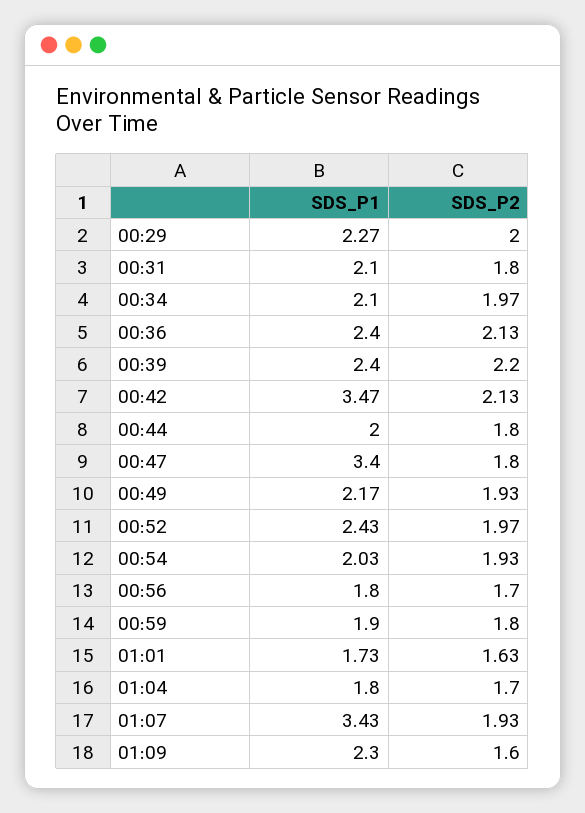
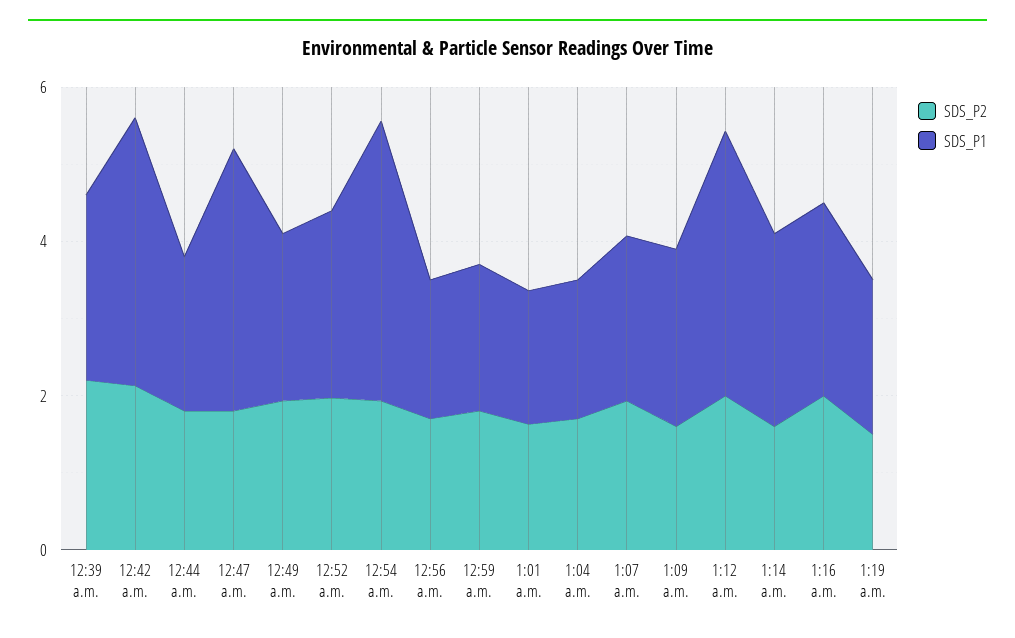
SDS_P1, 00:29: 2.27 -> none
SDS_P2, 00:29: 2 -> none
SDS_P1, 00:31: 2.1 -> none
SDS_P2, 00:31: 1.8 -> none
SDS_P1, 00:34: 2.1 -> none
SDS_P2, 00:34: 1.97 -> none
SDS_P1, 00:36: 2.4 -> none
SDS_P2, 00:36: 2.13 -> none
SDS_P1, 00:54: 2.03 -> 3.5
SDS_P1, 01:07: 3.43 -> 2
SDS_P2, 1:12 a.m.: none -> 2
SDS_P1, 1:12 a.m.: none -> 3.5
SDS_P2, 1:14 a.m.: none -> 1.5
SDS_P1, 1:14 a.m.: none -> 2.5
SDS_P2, 1:16 a.m.: none -> 2
SDS_P1, 1:16 a.m.: none -> 2.5
SDS_P2, 1:19 a.m.: none -> 1.5
SDS_P1, 1:19 a.m.: none -> 2

